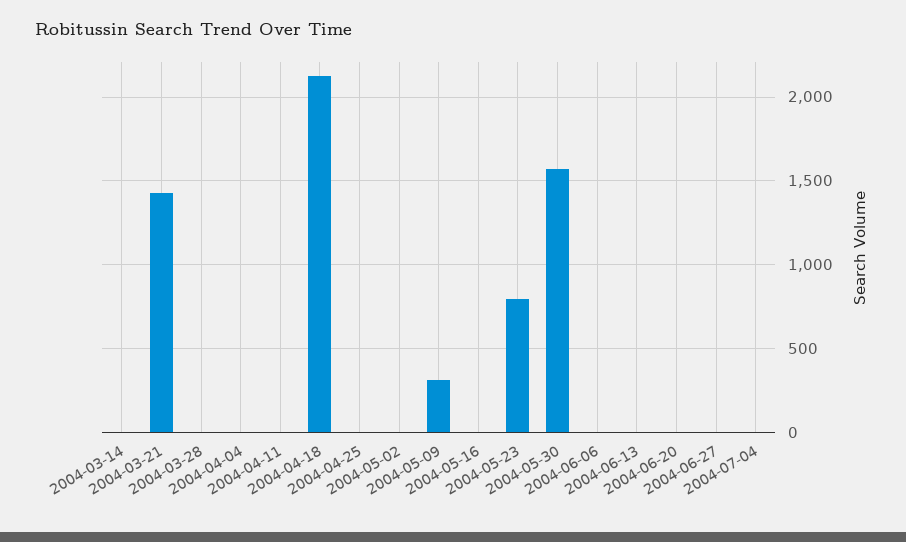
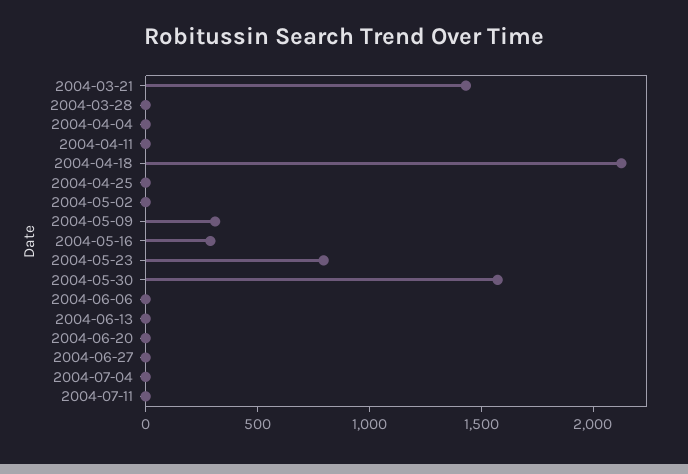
2004-03-14: 0 -> none
2004-05-16: 0 -> 300
2004-07-11: none -> 0

